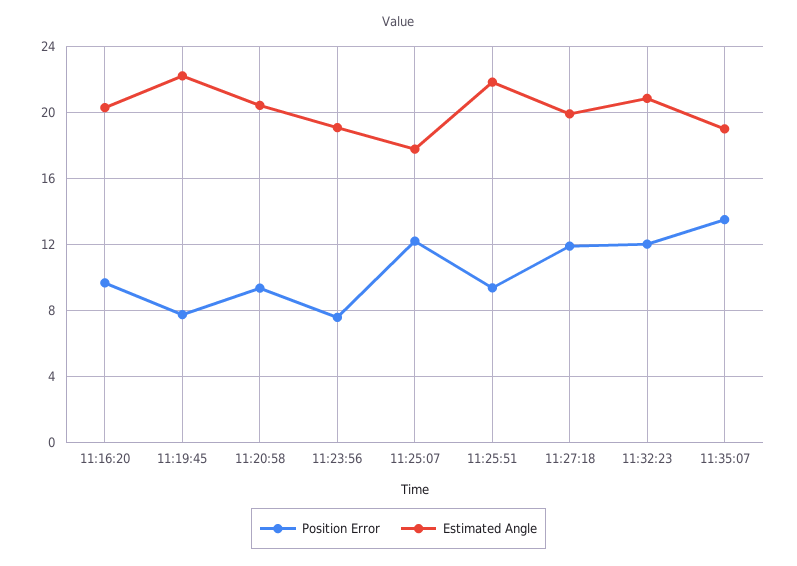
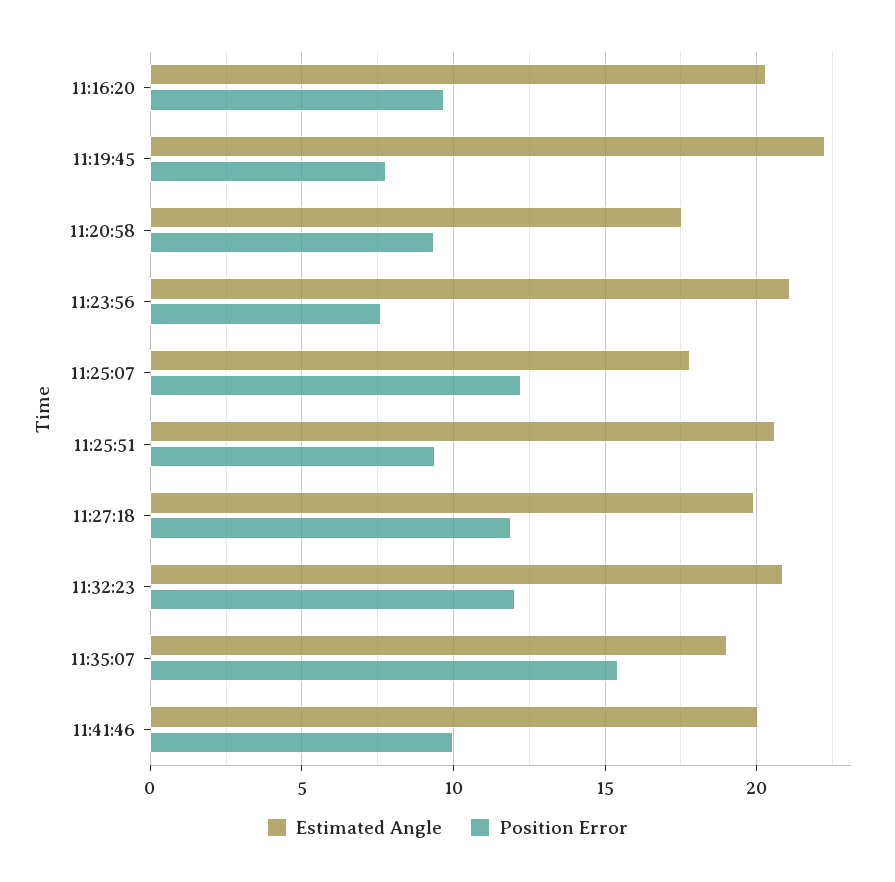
Estimated Angle, 11:20:58: 20.5 -> 17.5
Estimated Angle, 11:23:56: 19 -> 21
Estimated Angle, 11:25:51: 22 -> 20.5
Position Error, 11:35:07: 13.5 -> 15.5
Estimated Angle, 11:41:46: none -> 20
Position Error, 11:41:46: none -> 10

